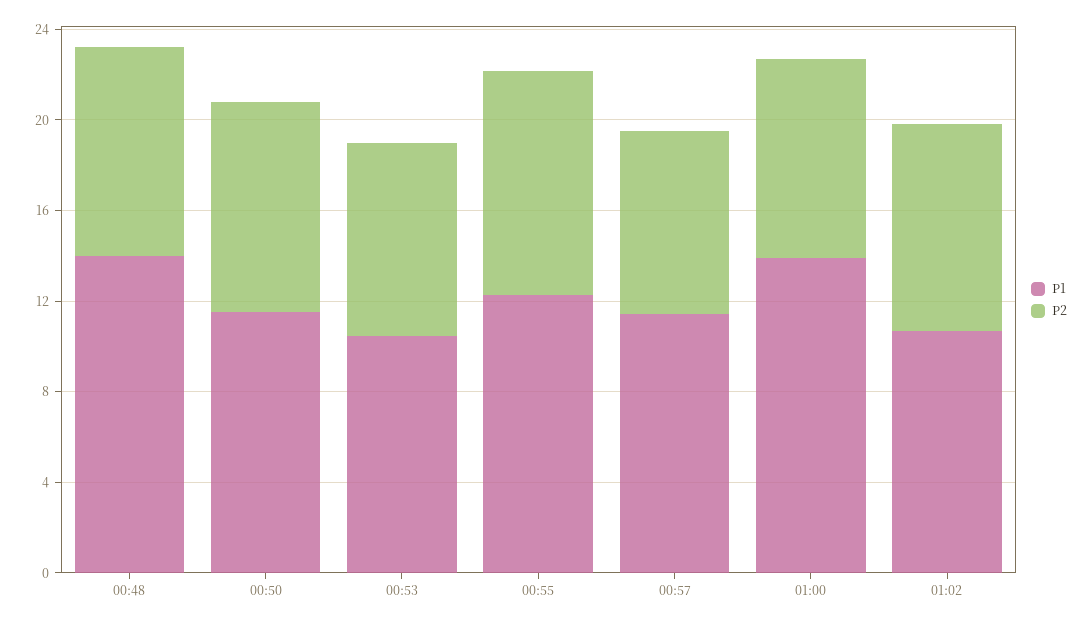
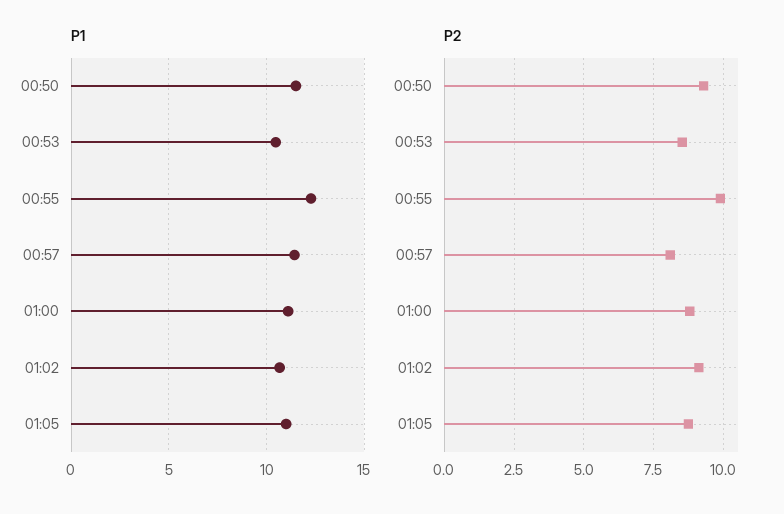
P1, 00:48: 14 -> none
P2, 00:48: 9 -> none
P1, 01:00: 14 -> 11
P1, 01:05: none -> 11
P2, 01:05: none -> 8.75

